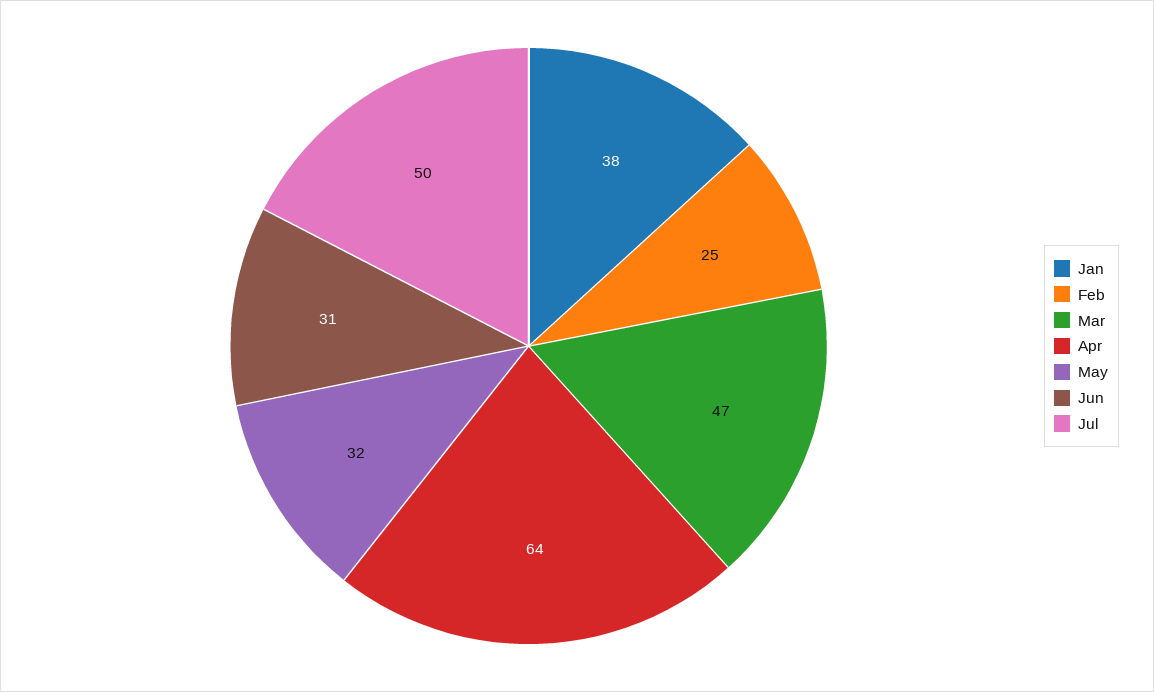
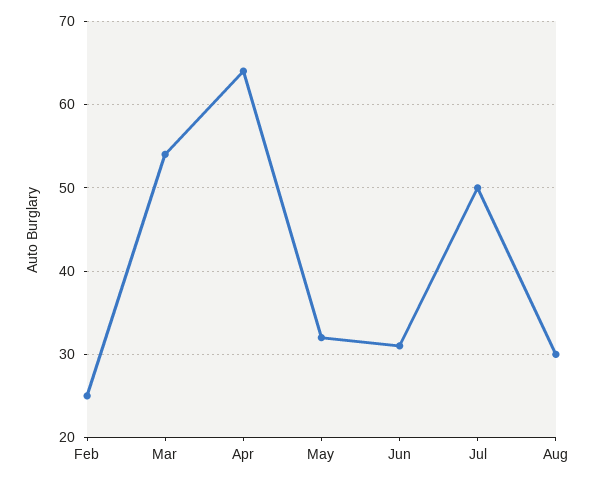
Jan: 38 -> none
Mar: 47 -> 54
Aug: none -> 30

